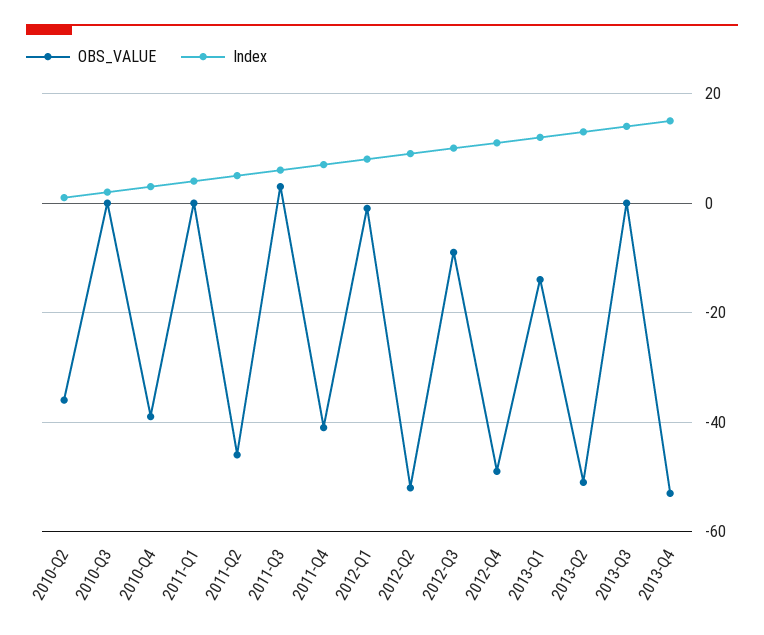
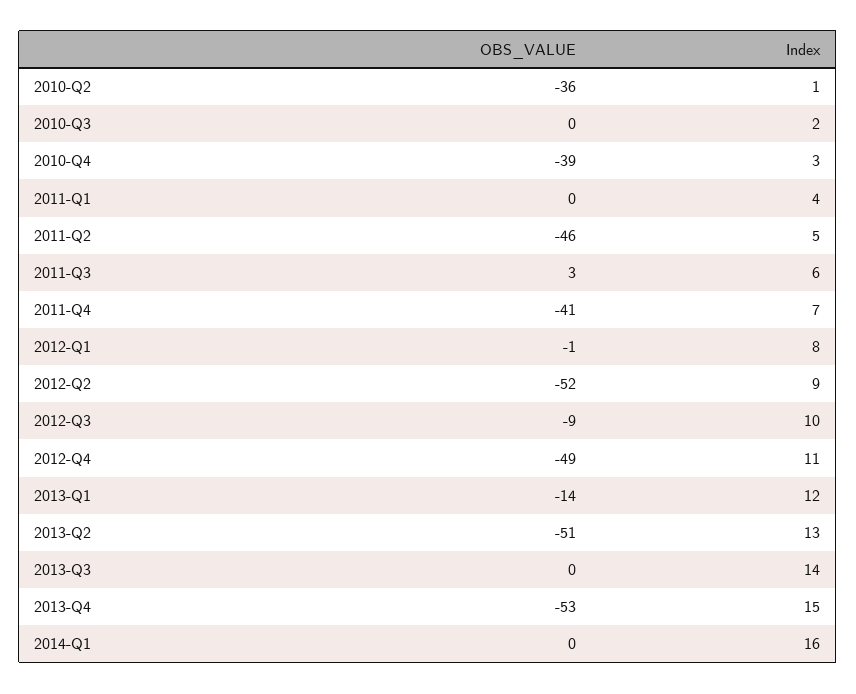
OBS_VALUE, 2014-Q1: none -> 0
Index, 2014-Q1: none -> 16

